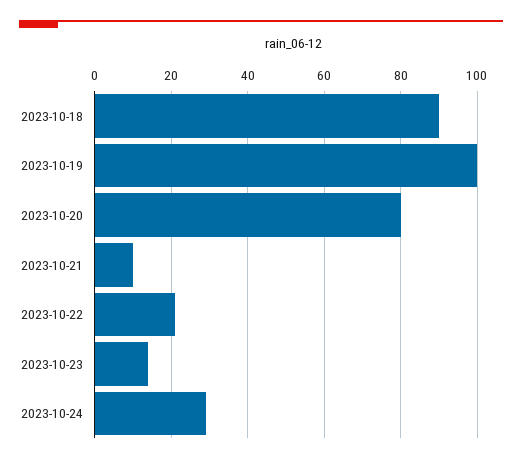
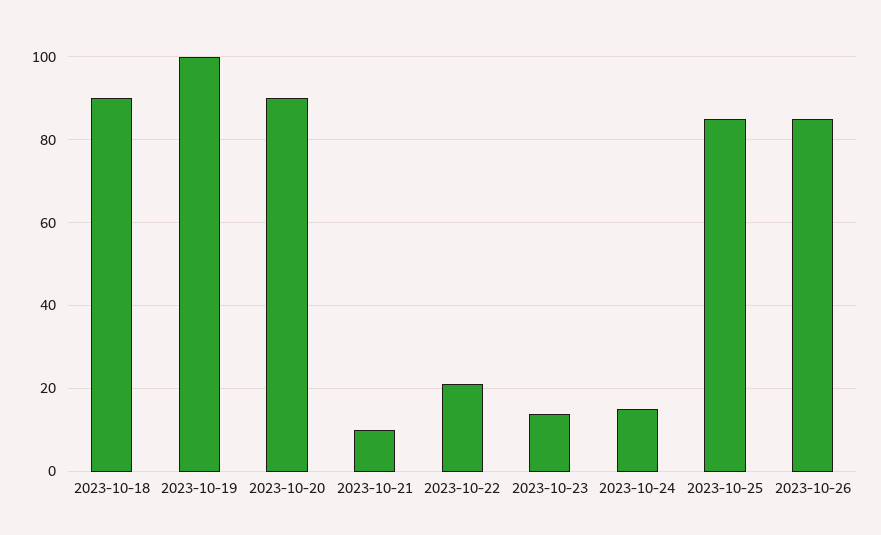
2023-10-20: 80 -> 90
2023-10-24: 30 -> 15
2023-10-25: none -> 85
2023-10-26: none -> 85

